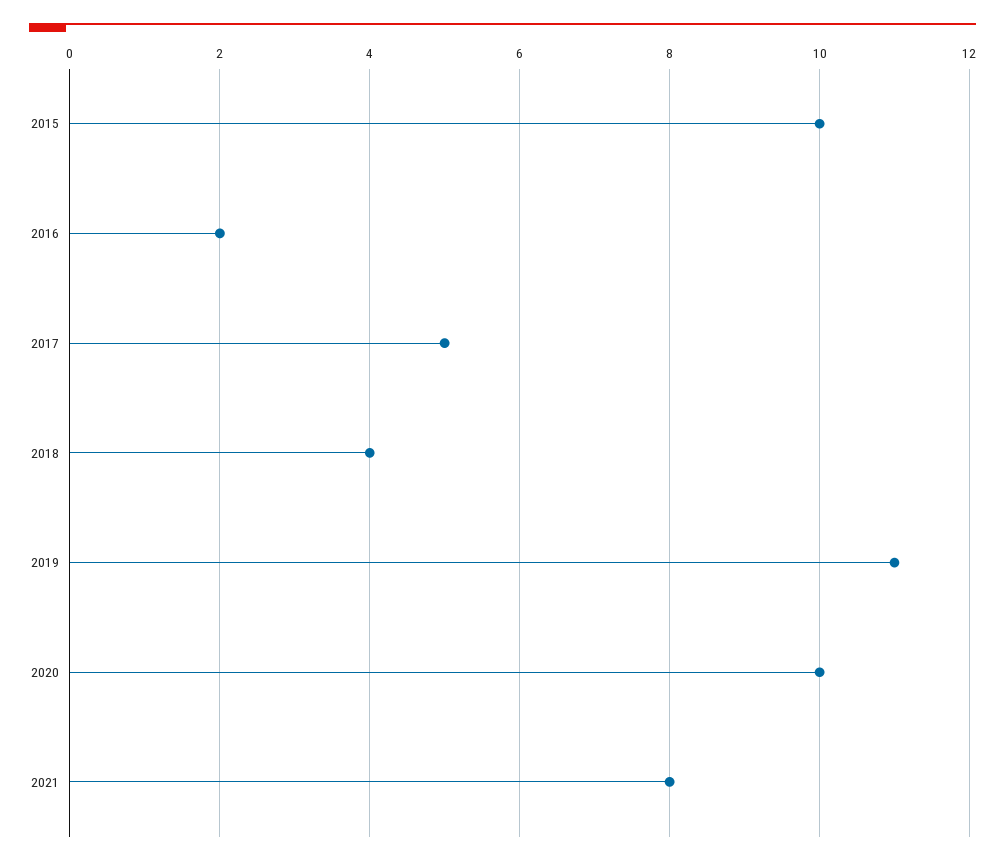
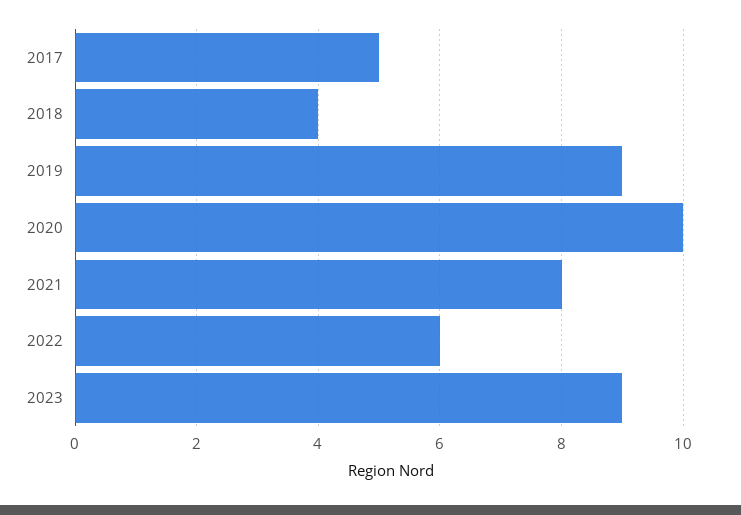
2015: 10 -> none
2016: 2 -> none
2019: 11 -> 9
2022: none -> 6
2023: none -> 9

